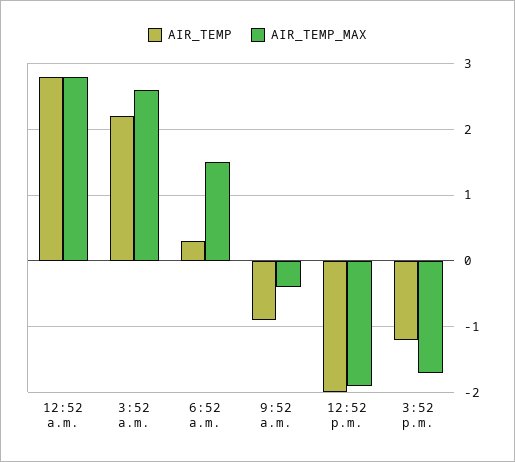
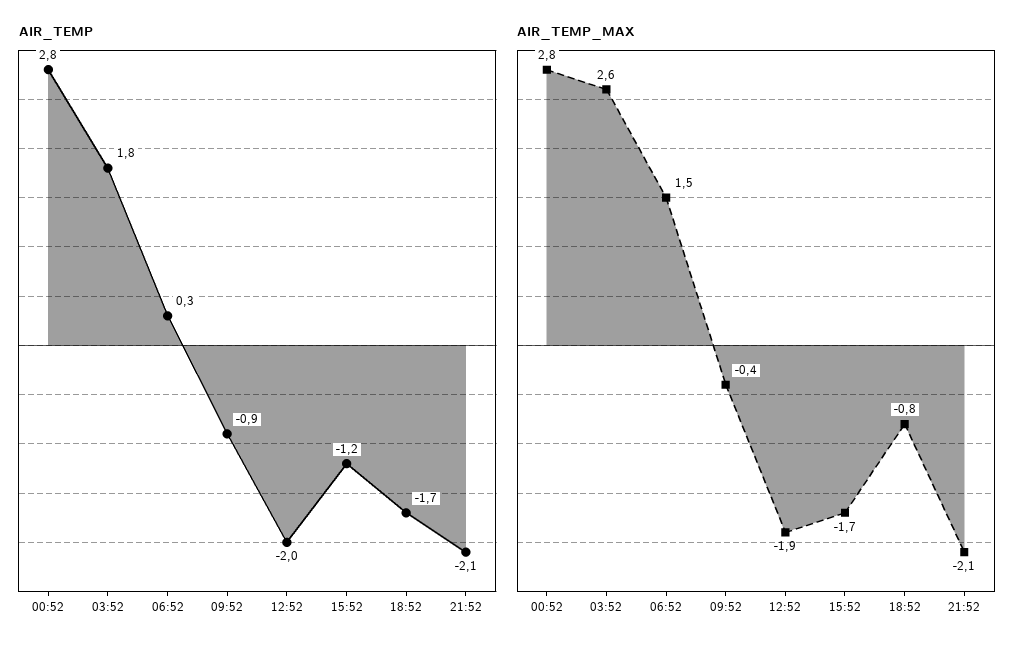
AIR_TEMP, 3:52 a.m.: 2.2 -> 1.8
AIR_TEMP, 18:52: none -> -1.7
AIR_TEMP, 21:52: none -> -2.1
AIR_TEMP_MAX, 18:52: none -> -0.8
AIR_TEMP_MAX, 21:52: none -> -2.1

